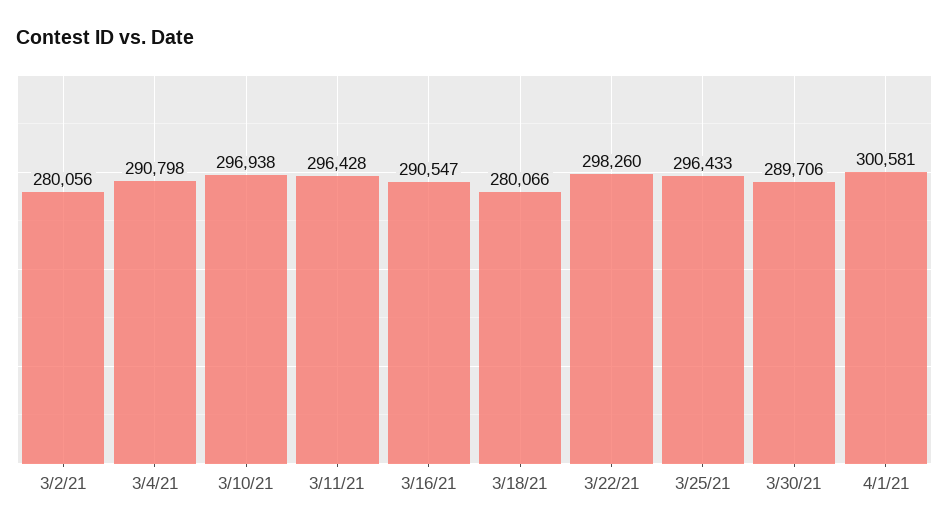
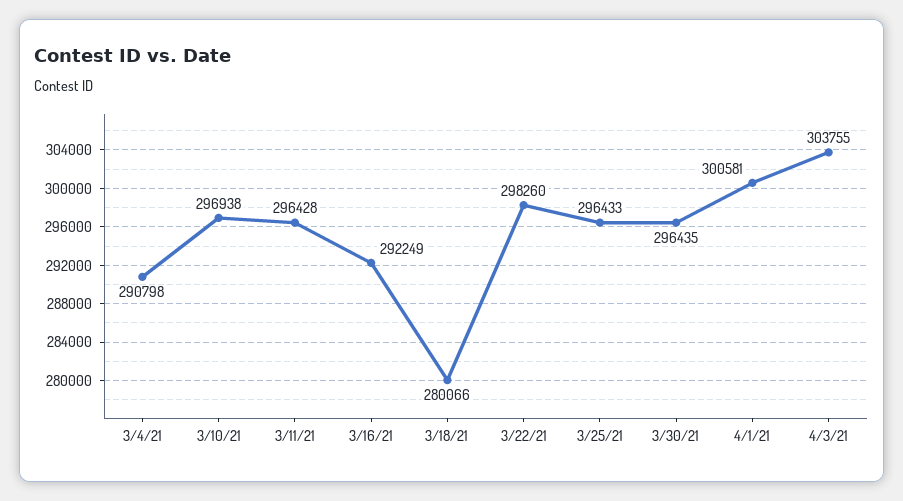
3/2/21: 280056 -> none
3/16/21: 290547 -> 292249
3/30/21: 289706 -> 296435
4/3/21: none -> 303755

